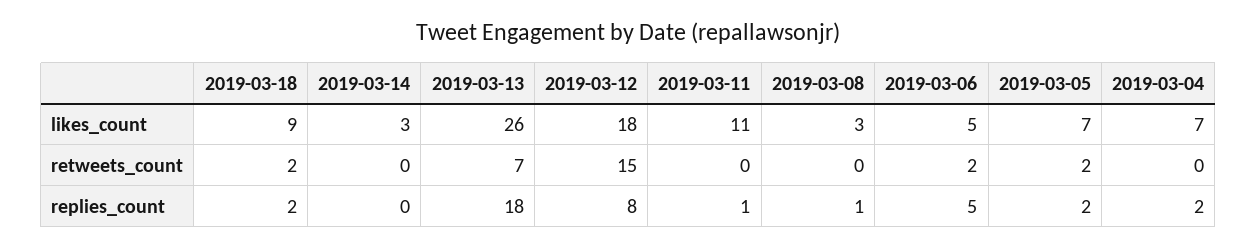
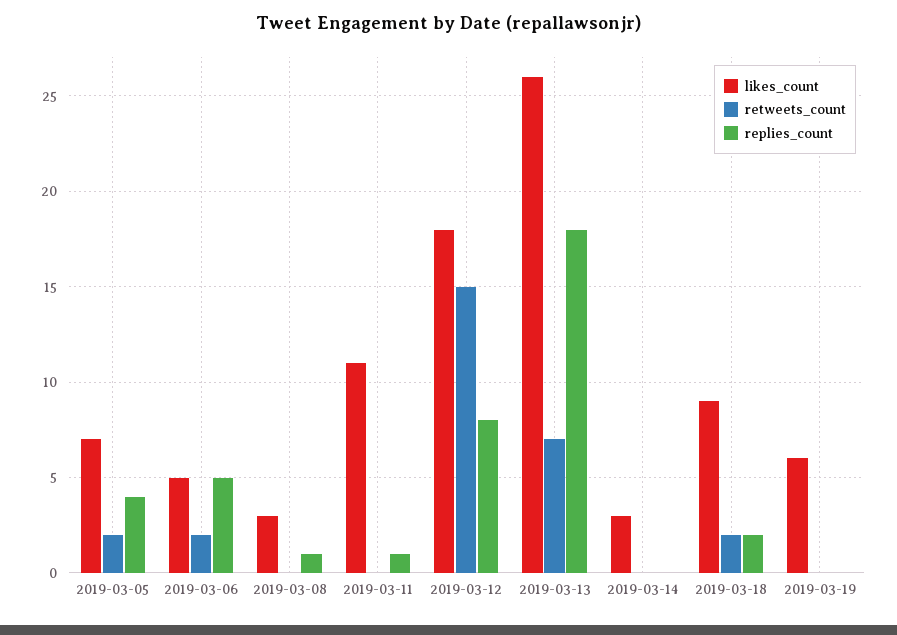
likes_count, 2019-03-04: 7 -> none
retweets_count, 2019-03-04: 0 -> none
replies_count, 2019-03-05: 2 -> 4
replies_count, 2019-03-04: 2 -> none
likes_count, 2019-03-19: none -> 6
retweets_count, 2019-03-19: none -> 0
replies_count, 2019-03-19: none -> 0

